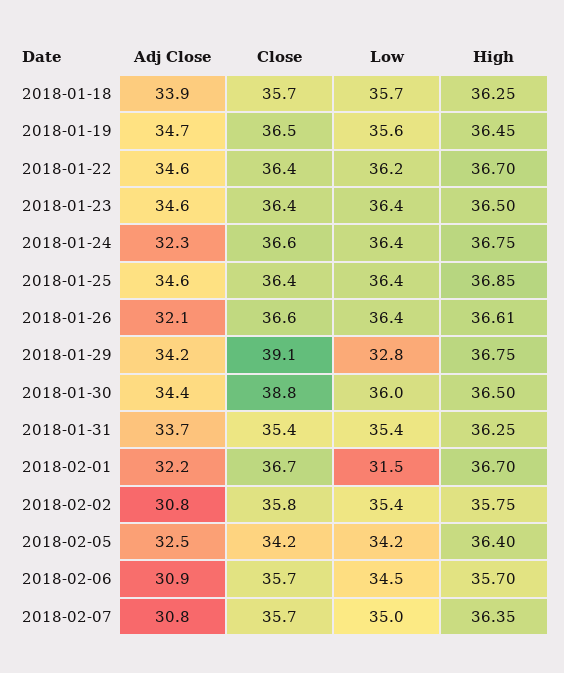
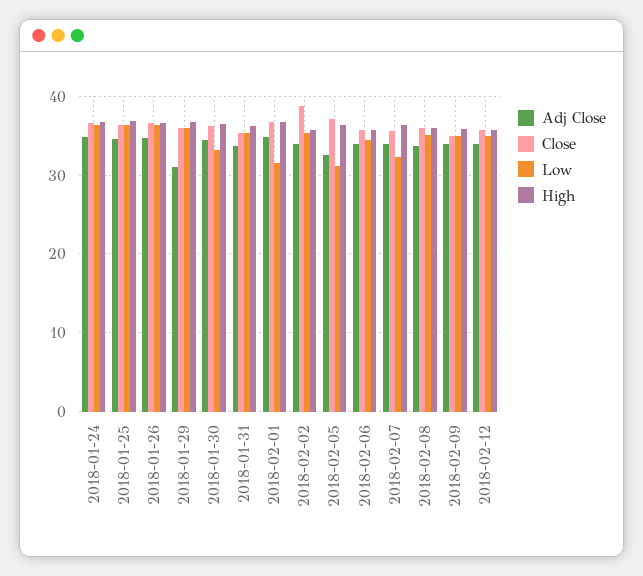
Adj Close, 2018-01-18: 33.9 -> none
Close, 2018-01-18: 35.7 -> none
Low, 2018-01-18: 35.7 -> none
High, 2018-01-18: 36.25 -> none
Adj Close, 2018-01-19: 34.7 -> none
Close, 2018-01-19: 36.5 -> none
Low, 2018-01-19: 35.6 -> none
High, 2018-01-19: 36.45 -> none
Adj Close, 2018-01-22: 34.6 -> none
Close, 2018-01-22: 36.4 -> none
Low, 2018-01-22: 36.2 -> none
High, 2018-01-22: 36.7 -> none
Adj Close, 2018-01-23: 34.6 -> none
Close, 2018-01-23: 36.4 -> none
Low, 2018-01-23: 36.4 -> none
High, 2018-01-23: 36.5 -> none
Adj Close, 2018-01-24: 32.3 -> 35
Adj Close, 2018-01-26: 32.1 -> 35
Adj Close, 2018-01-29: 34.2 -> 31
Close, 2018-01-29: 39.1 -> 36
Low, 2018-01-29: 32.8 -> 36
Close, 2018-01-30: 38.8 -> 36
Low, 2018-01-30: 36 -> 33
Adj Close, 2018-02-01: 32.2 -> 35
Adj Close, 2018-02-02: 30.8 -> 34
Close, 2018-02-02: 35.8 -> 39
Close, 2018-02-05: 34.2 -> 37
Low, 2018-02-05: 34.2 -> 31
Adj Close, 2018-02-06: 30.9 -> 34
Adj Close, 2018-02-07: 30.8 -> 34
Low, 2018-02-07: 35 -> 32
Adj Close, 2018-02-08: none -> 34
Close, 2018-02-08: none -> 36
Low, 2018-02-08: none -> 35
High, 2018-02-08: none -> 36
Adj Close, 2018-02-09: none -> 34
Close, 2018-02-09: none -> 35
Low, 2018-02-09: none -> 35
High, 2018-02-09: none -> 36
Adj Close, 2018-02-12: none -> 34
Close, 2018-02-12: none -> 36
Low, 2018-02-12: none -> 35
High, 2018-02-12: none -> 36

